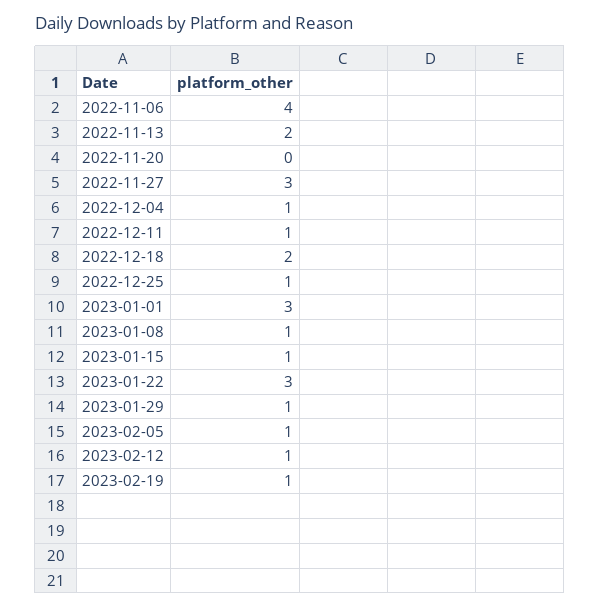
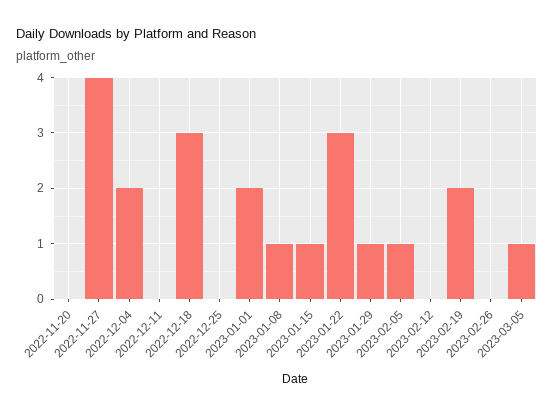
2022-11-06: 4 -> none
2022-11-13: 2 -> none
2022-11-27: 3 -> 4
2022-12-04: 1 -> 2
2022-12-11: 1 -> 0
2022-12-18: 2 -> 3
2022-12-25: 1 -> 0
2023-01-01: 3 -> 2
2023-02-12: 1 -> 0
2023-02-19: 1 -> 2
2023-02-26: none -> 0
2023-03-05: none -> 1

